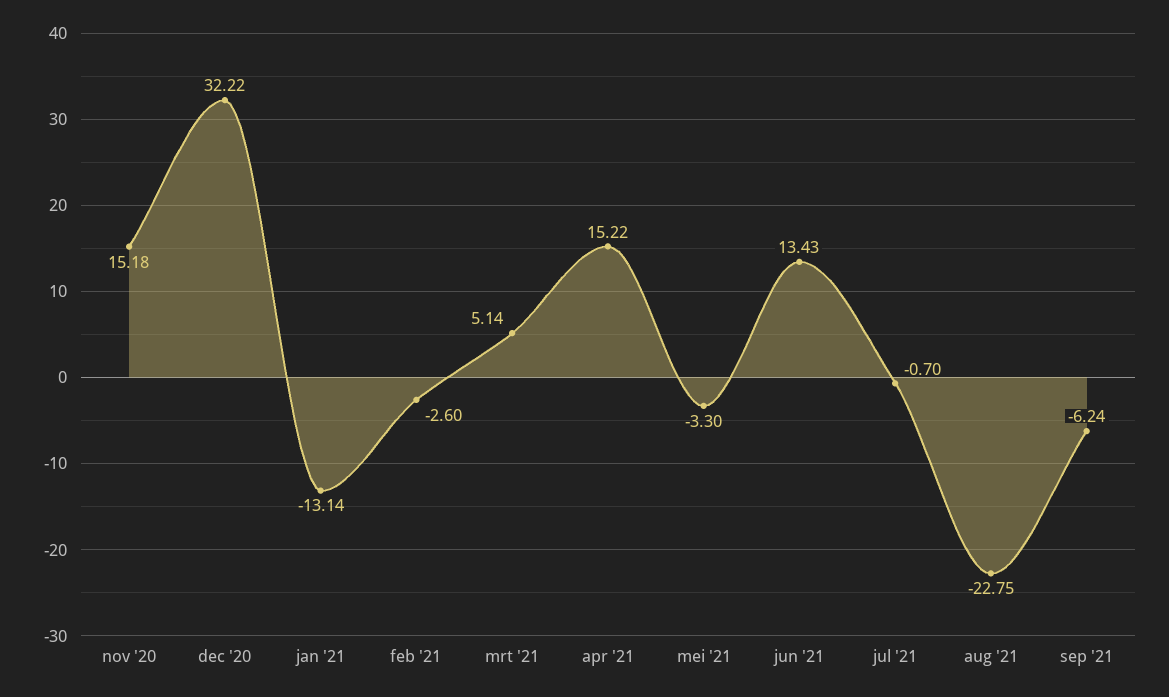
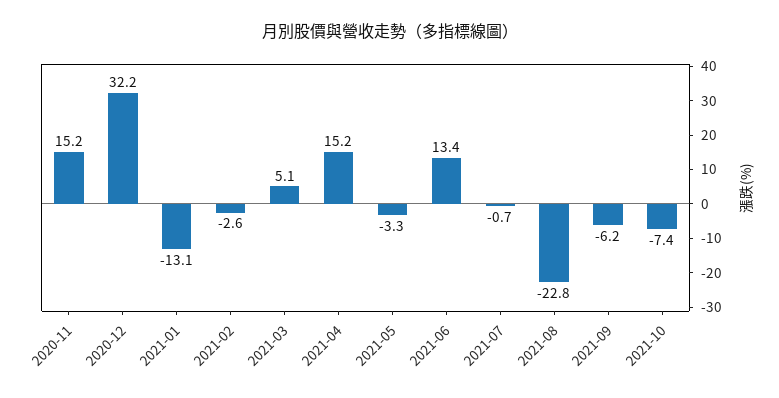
2021-10: none -> -7.4

